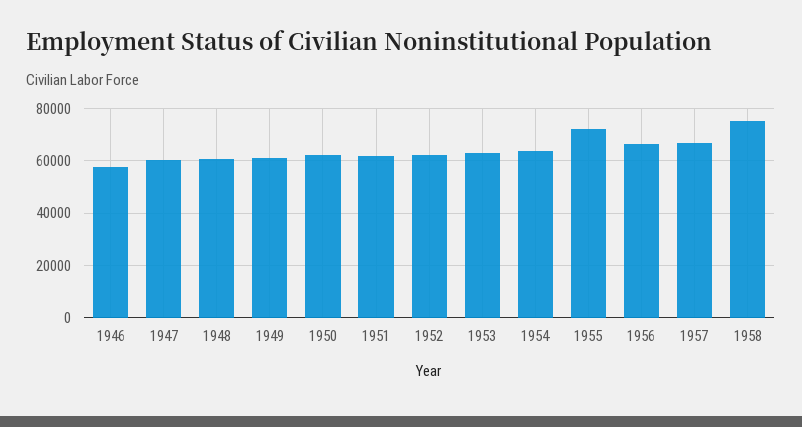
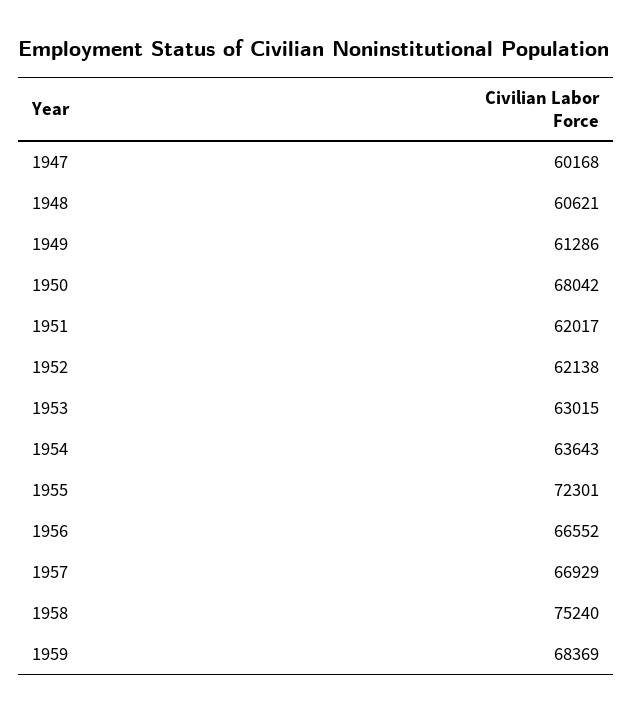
1946: 57500 -> none
1950: 62500 -> 68042
1959: none -> 68369

